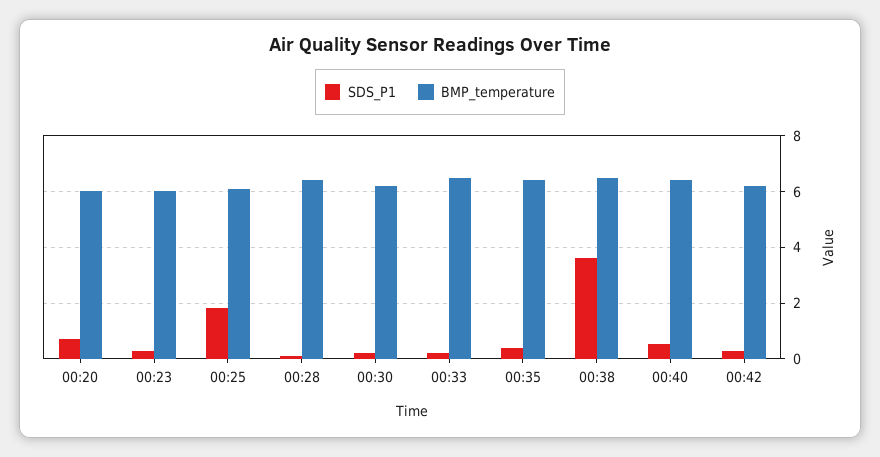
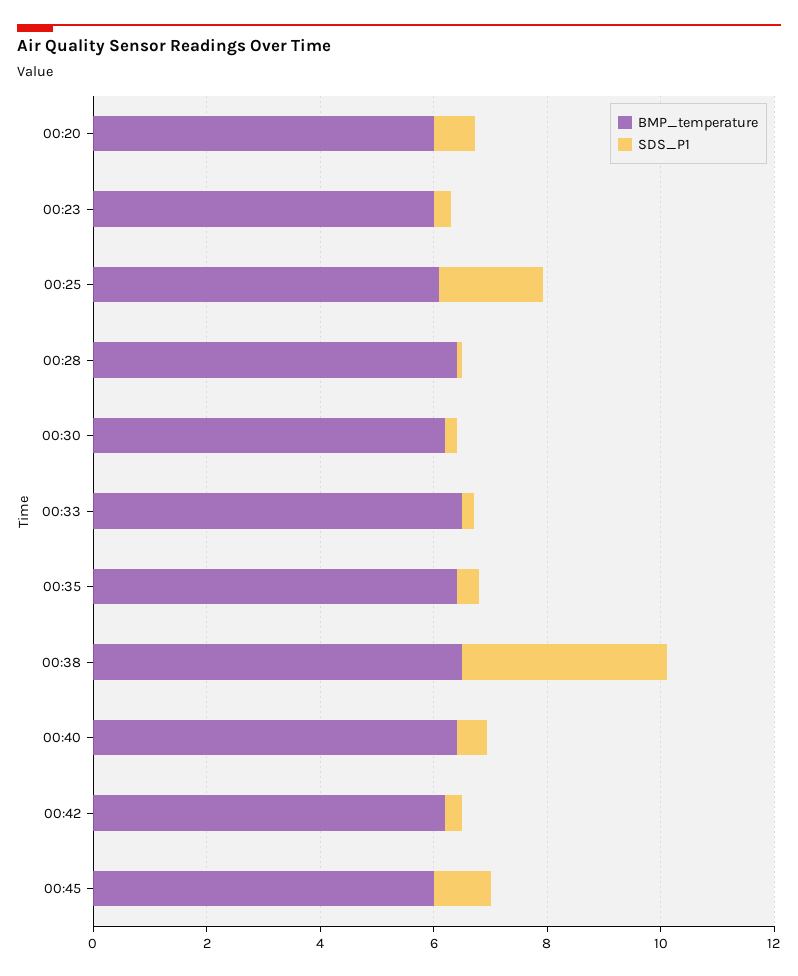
BMP_temperature, 00:45: none -> 6
SDS_P1, 00:45: none -> 1

